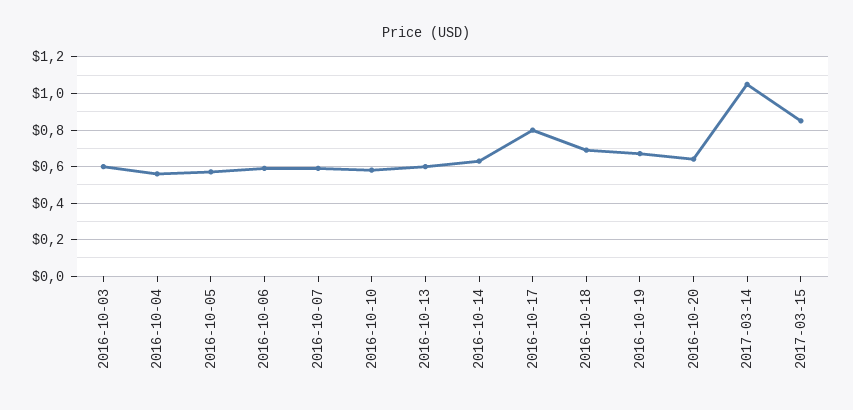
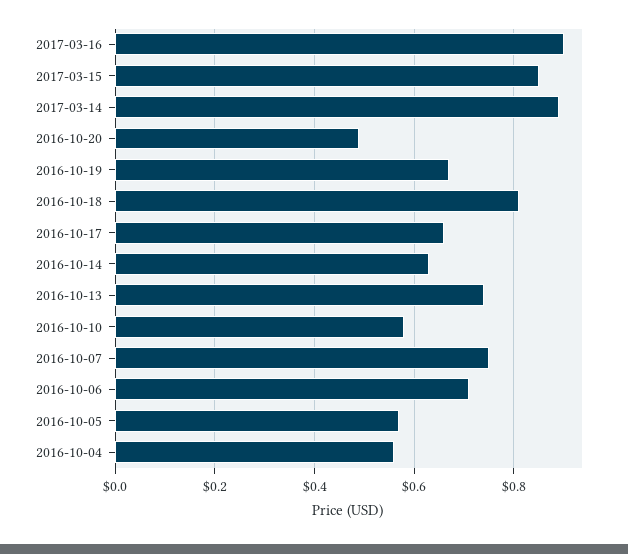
2016-10-03: 0.6 -> none
2016-10-06: 0.6 -> 0.7
2016-10-07: 0.6 -> 0.75
2016-10-13: 0.6 -> 0.75
2016-10-17: 0.8 -> 0.65
2016-10-18: 0.7 -> 0.8
2016-10-20: 0.65 -> 0.5
2017-03-14: 1.05 -> 0.9
2017-03-16: none -> 0.9

